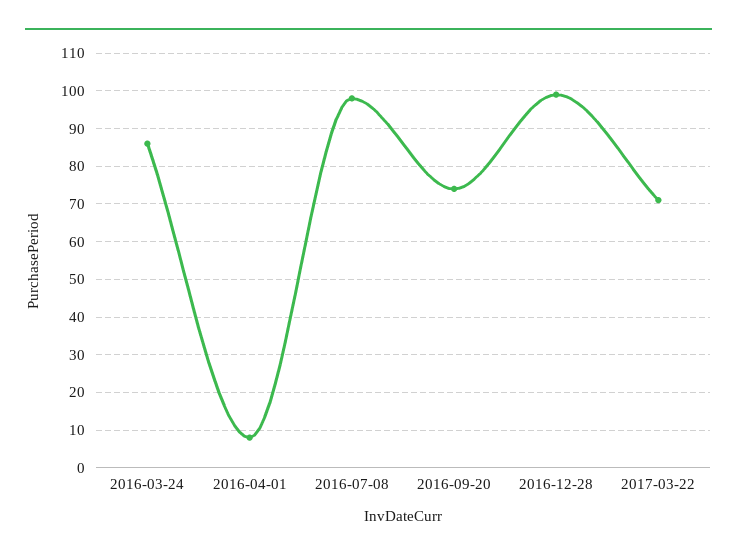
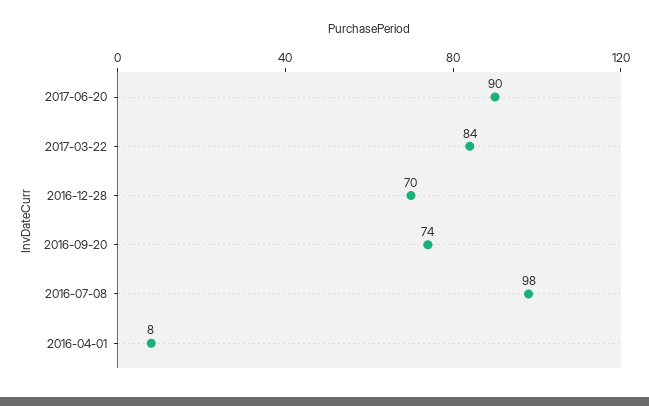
2016-03-24: 85 -> none
2016-12-28: 100 -> 70
2017-03-22: 70 -> 84
2017-06-20: none -> 90

